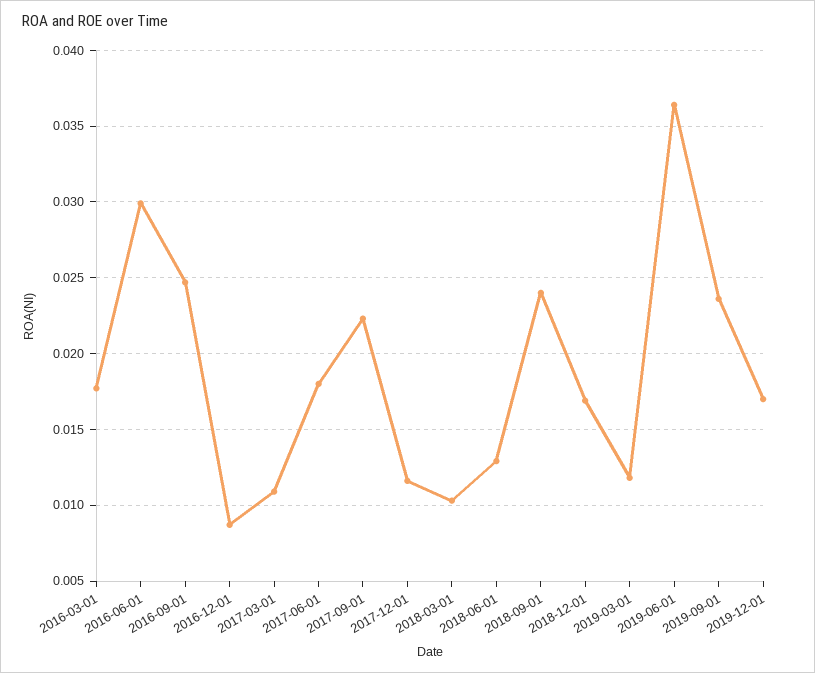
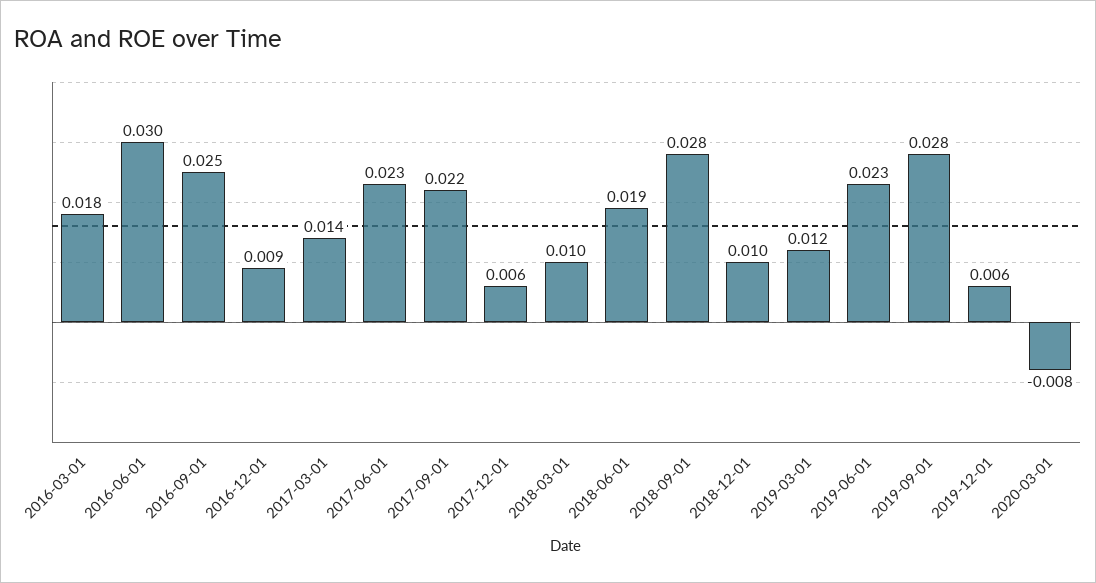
2017-03-01: 0.011 -> 0.014
2017-06-01: 0.018 -> 0.023
2017-12-01: 0.0115 -> 0.006
2018-06-01: 0.013 -> 0.019
2018-09-01: 0.024 -> 0.028
2018-12-01: 0.017 -> 0.01
2019-06-01: 0.0365 -> 0.023
2019-09-01: 0.0235 -> 0.028
2019-12-01: 0.017 -> 0.006
2020-03-01: none -> -0.008

